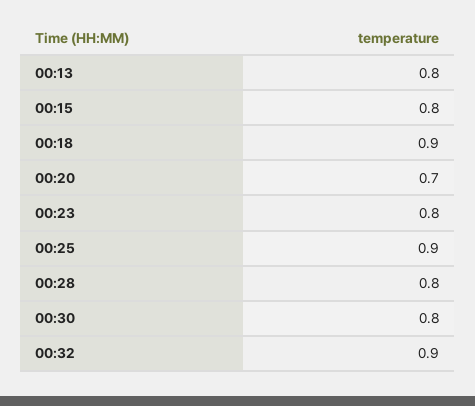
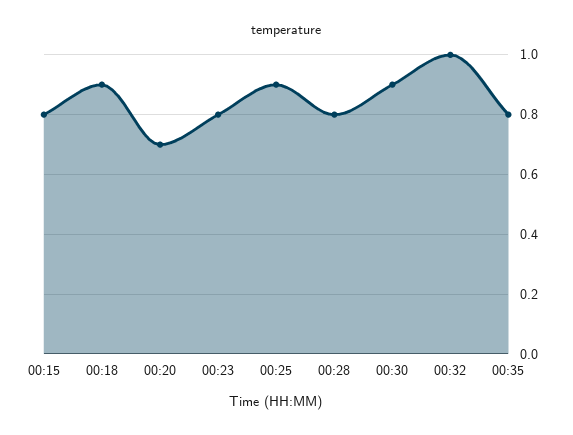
00:13: 0.8 -> none
00:30: 0.8 -> 0.9
00:32: 0.9 -> 1
00:35: none -> 0.8

